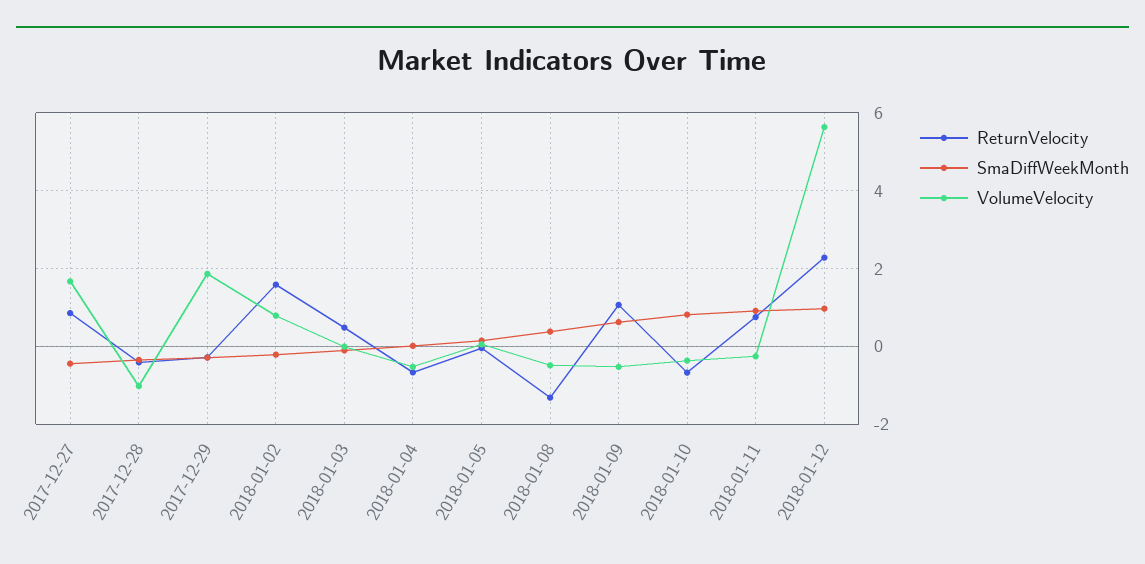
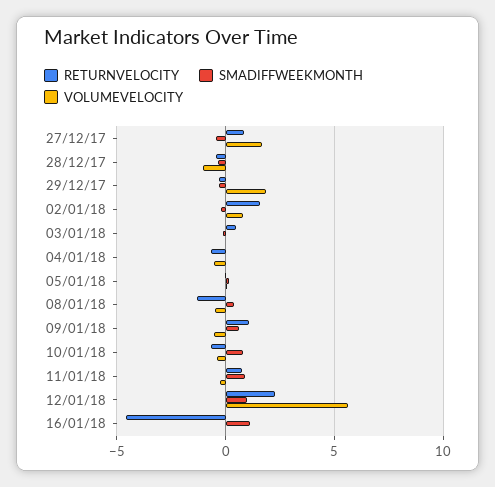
ReturnVelocity, 16/01/18: none -> -4.5
SmaDiffWeekMonth, 16/01/18: none -> 1
VolumeVelocity, 16/01/18: none -> 0

